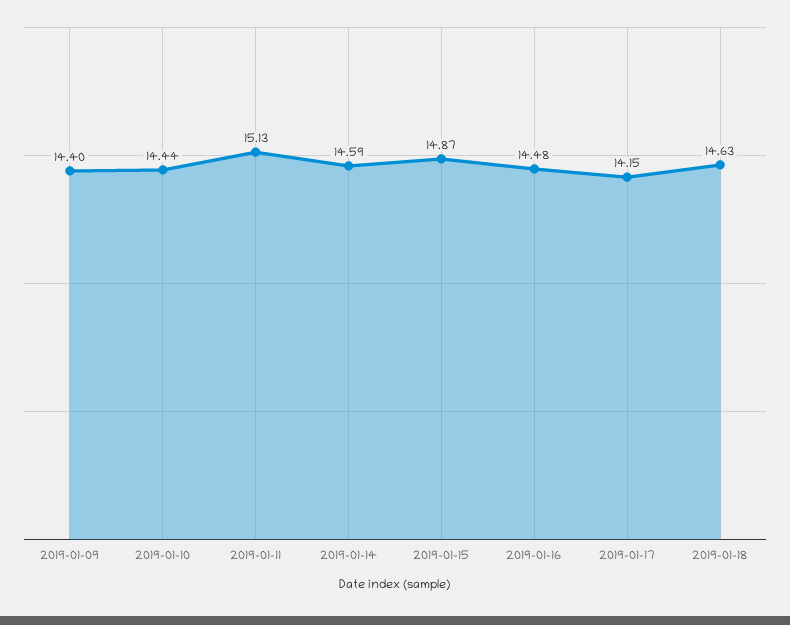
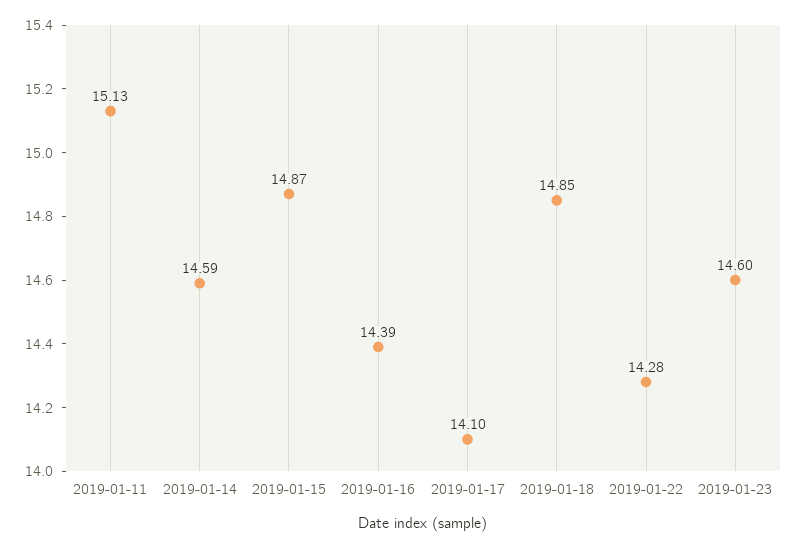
2019-01-09: 14.4 -> none
2019-01-10: 14.44 -> none
2019-01-16: 14.48 -> 14.39
2019-01-17: 14.15 -> 14.1
2019-01-18: 14.63 -> 14.85
2019-01-22: none -> 14.28
2019-01-23: none -> 14.6

